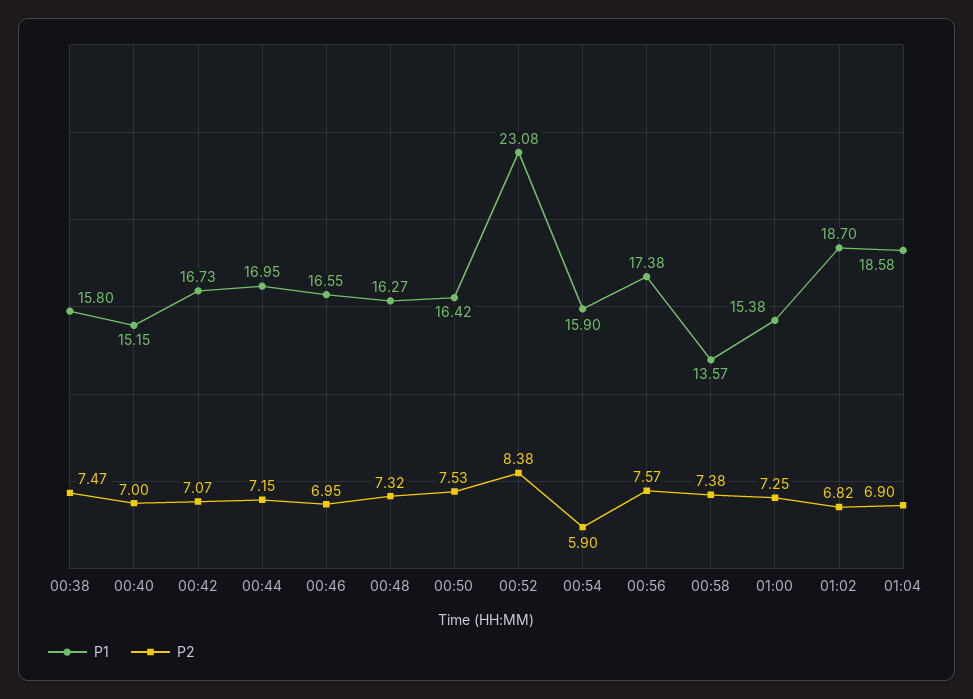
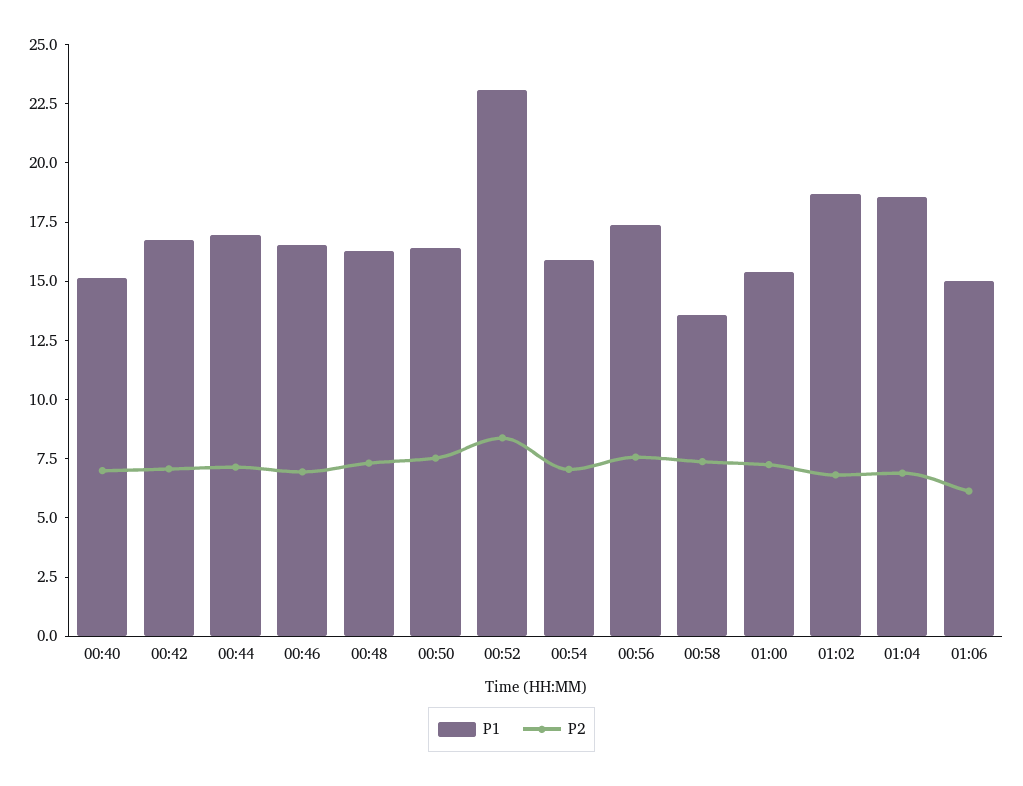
P1, 00:38: 15.8 -> none
P2, 00:38: 7.47 -> none
P2, 00:54: 5.9 -> 7
P1, 01:06: none -> 15
P2, 01:06: none -> 6

